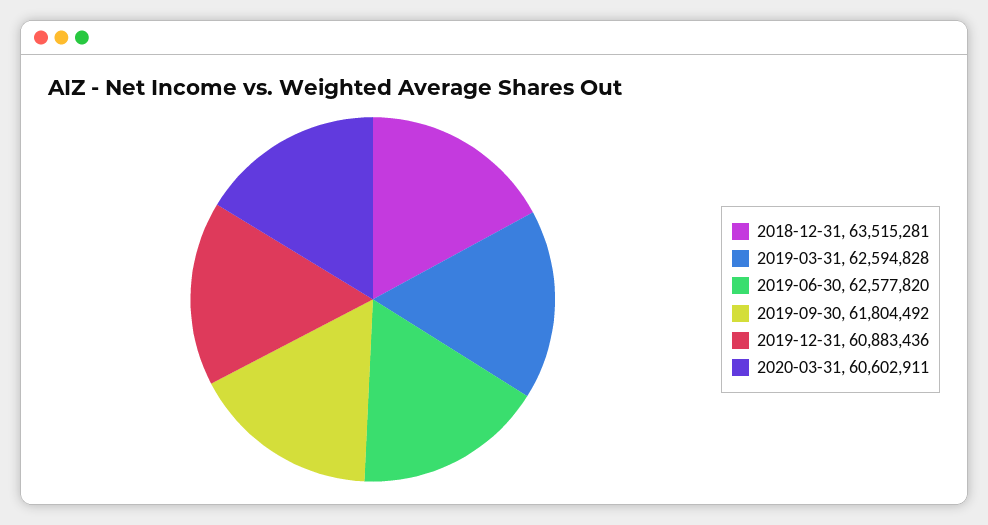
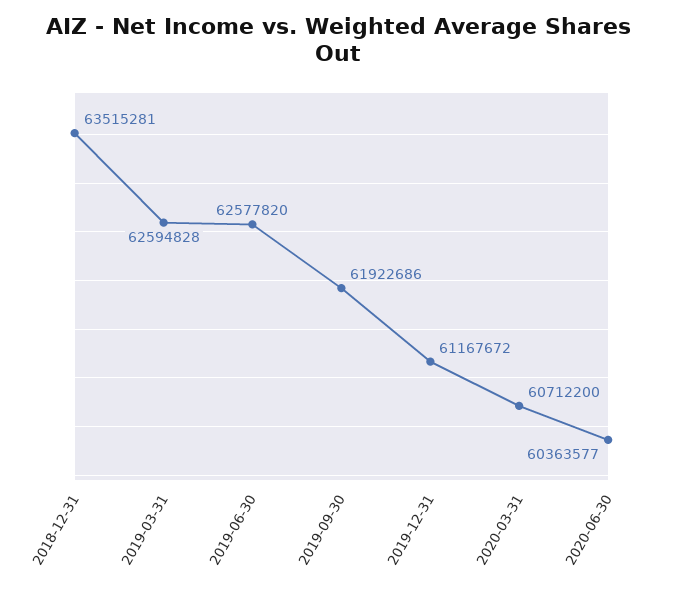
2019-09-30: 61804492 -> 61922686
2019-12-31: 60883436 -> 61167672
2020-03-31: 60602911 -> 60712200
2020-06-30: none -> 60363577

